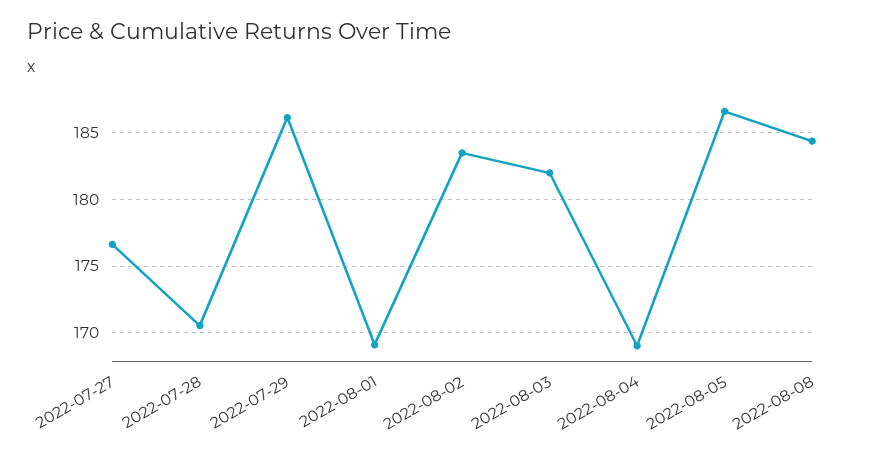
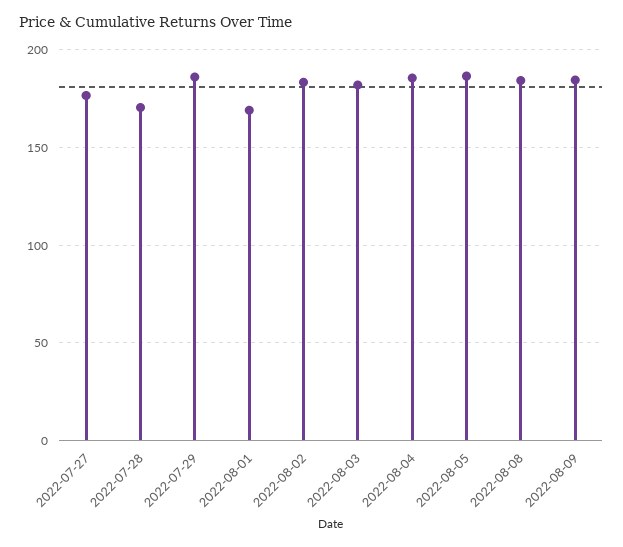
2022-08-04: 169 -> 185
2022-08-09: none -> 185

